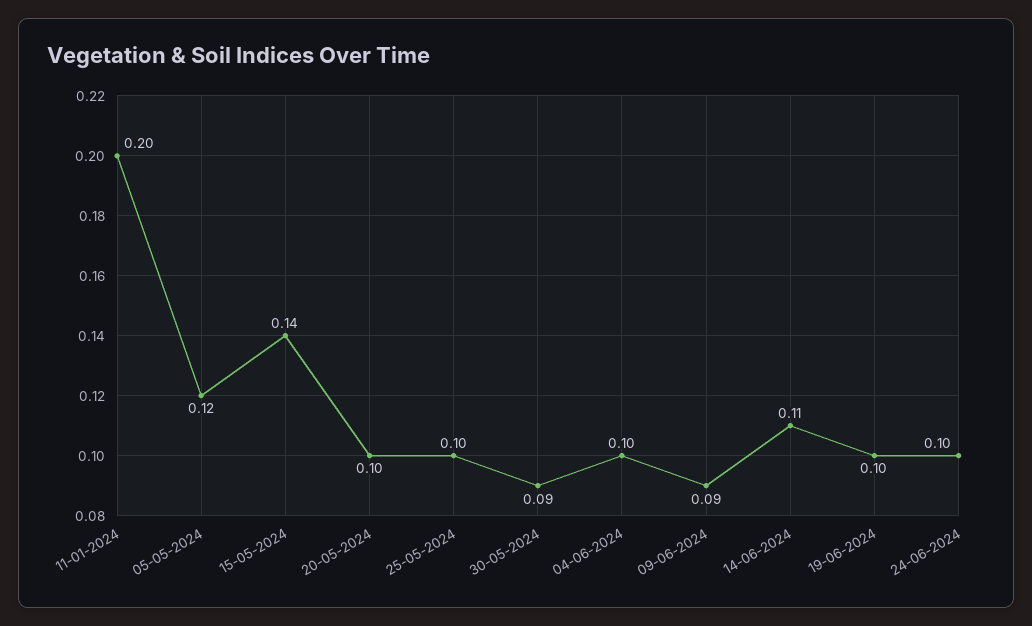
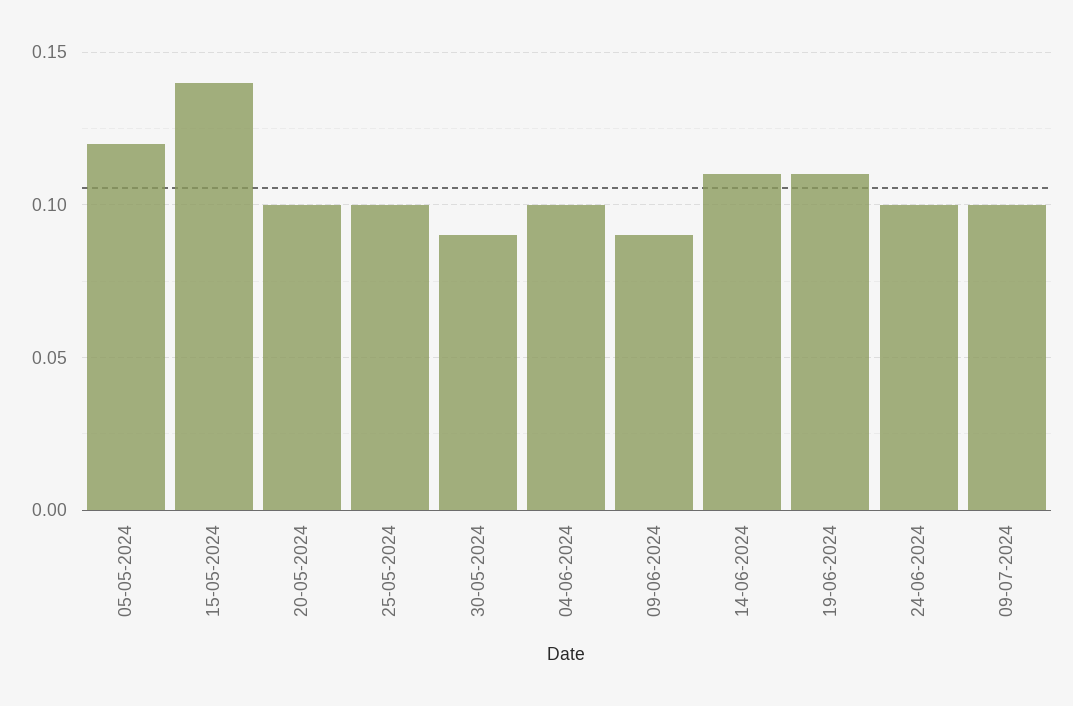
11-01-2024: 0.2 -> none
19-06-2024: 0.1 -> 0.11
09-07-2024: none -> 0.1

